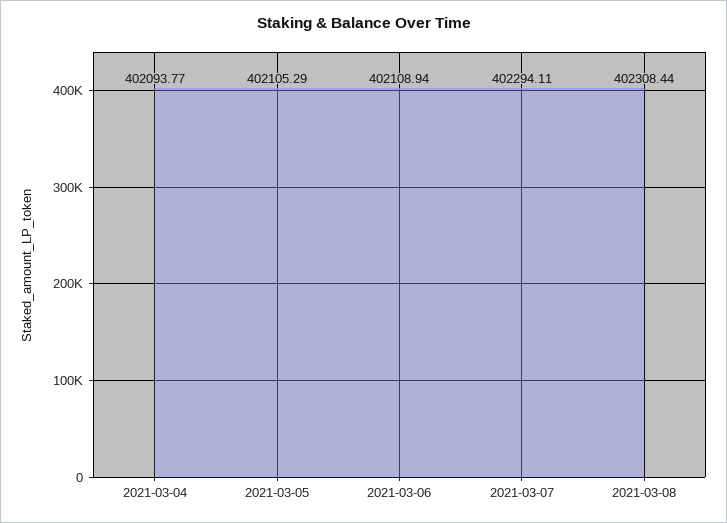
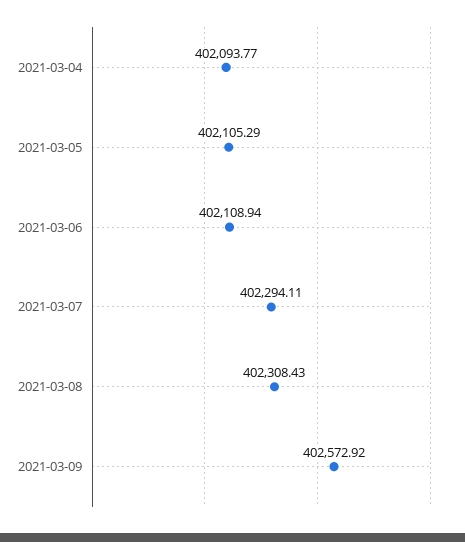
2021-03-08: 402308.44 -> 402308.43
2021-03-09: none -> 402572.92

